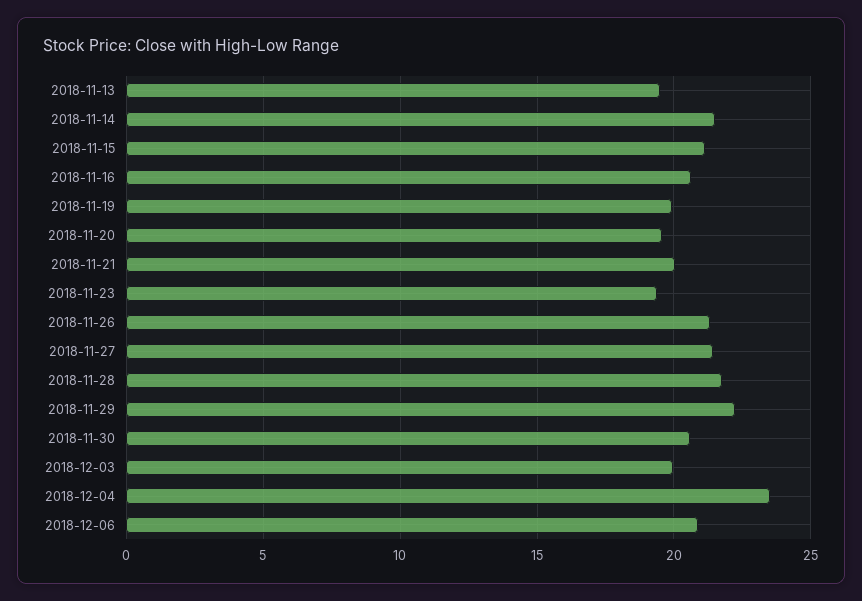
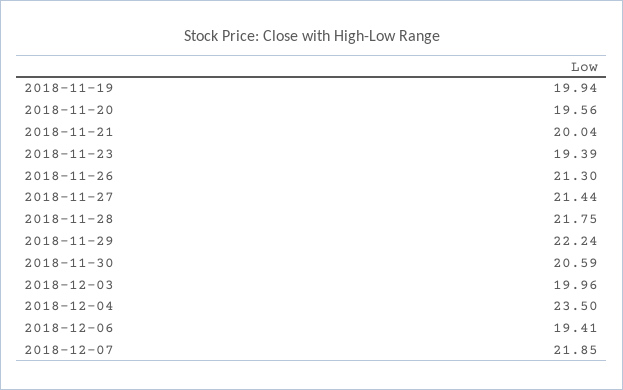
2018-11-13: 19.5 -> none
2018-11-14: 21.5 -> none
2018-11-15: 21 -> none
2018-11-16: 20.5 -> none
2018-12-06: 21 -> 19.41
2018-12-07: none -> 21.85

